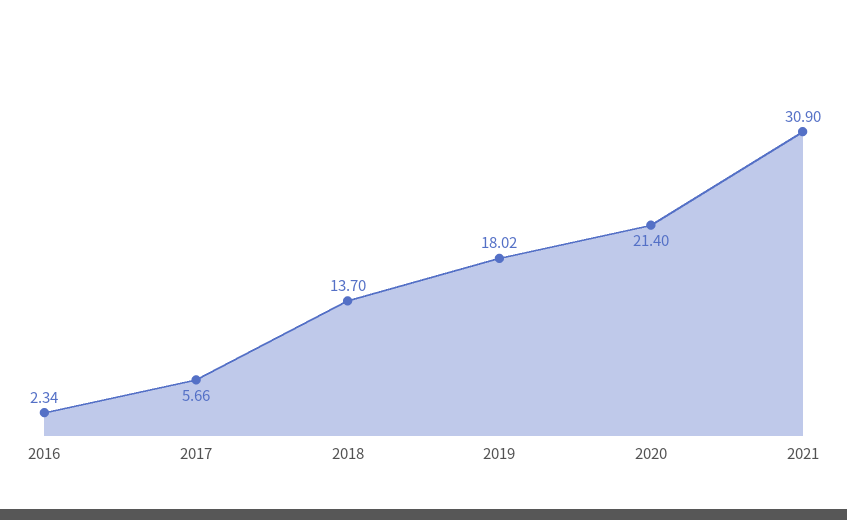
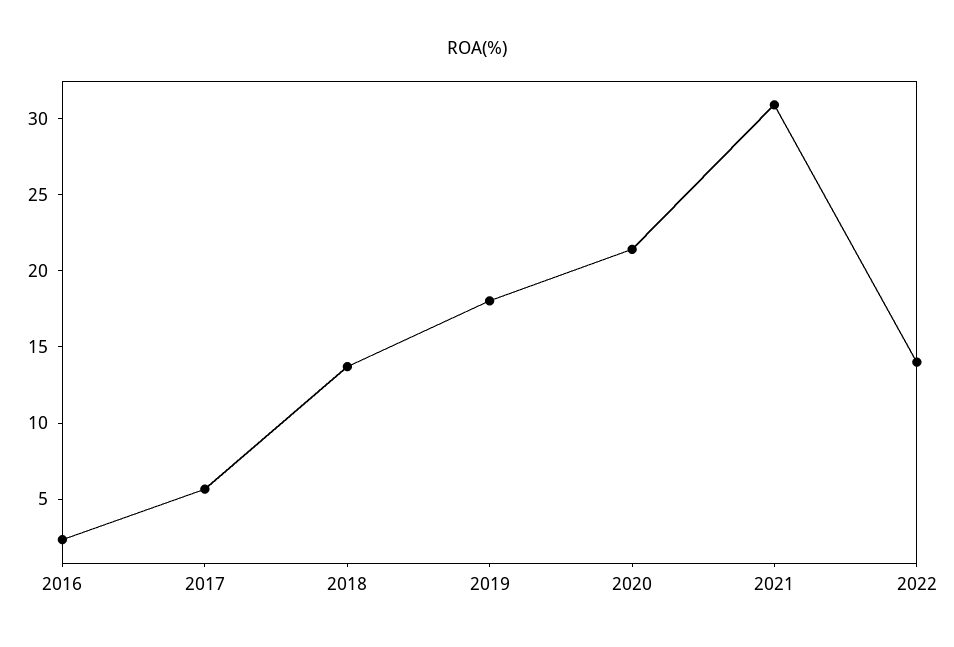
2022: none -> 14

